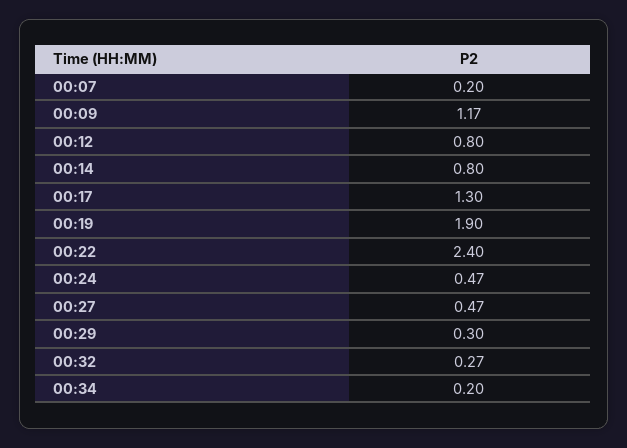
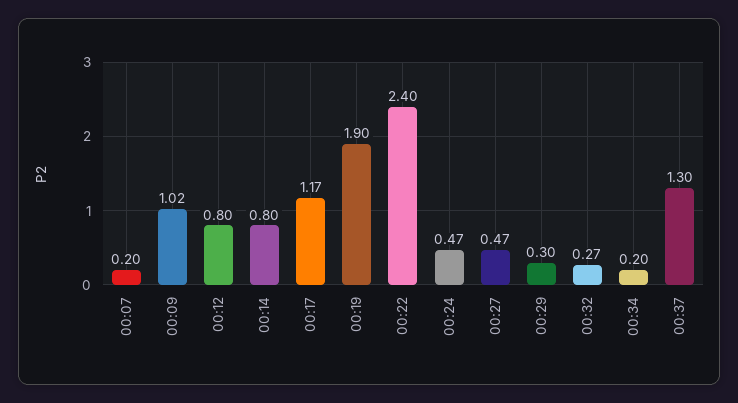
00:09: 1.17 -> 1.02
00:17: 1.3 -> 1.17
00:37: none -> 1.3

